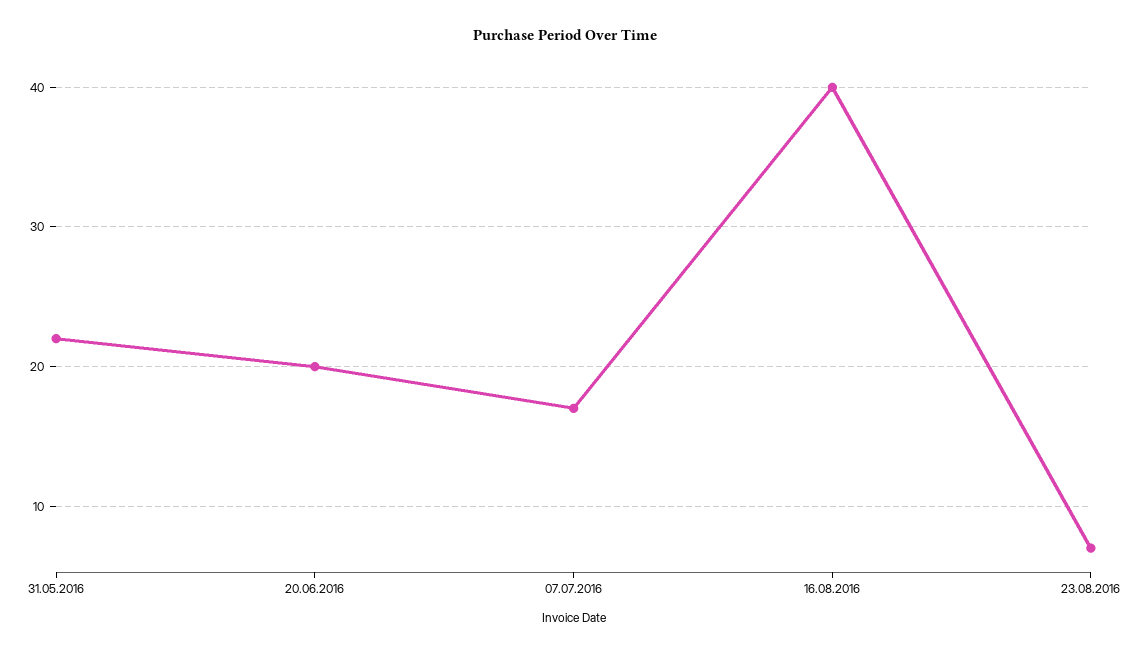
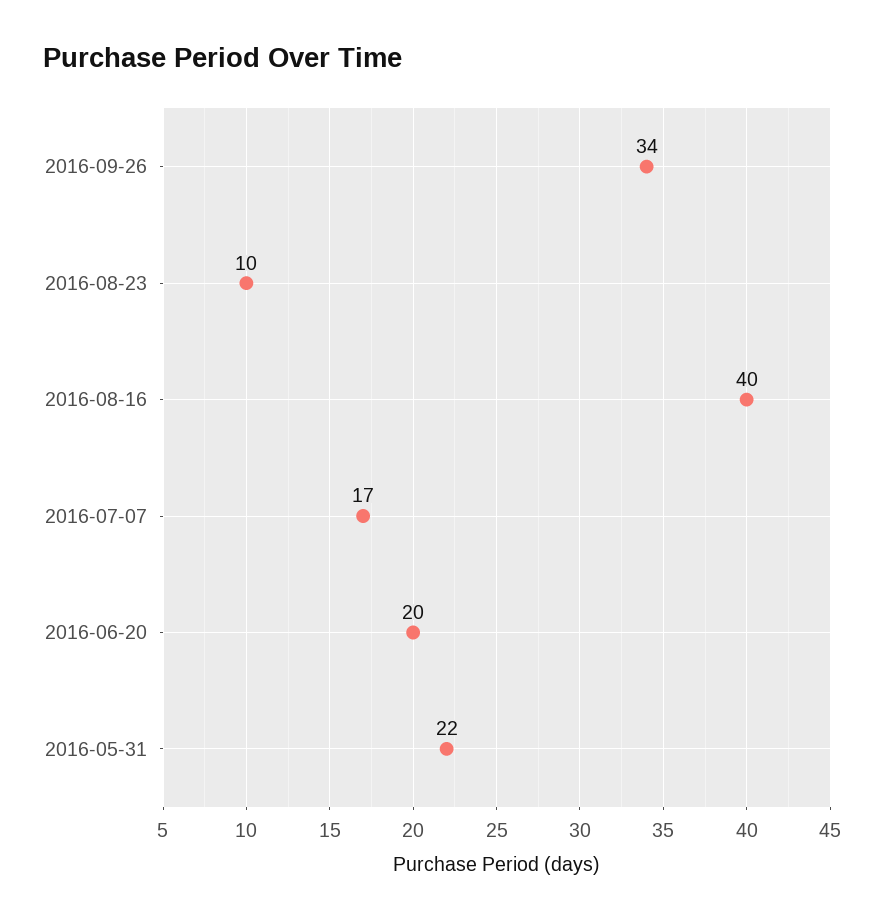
23.08.2016: 7 -> 10
2016-09-26: none -> 34

